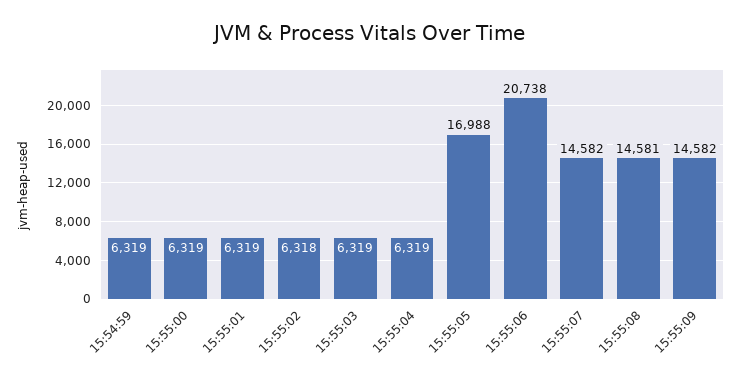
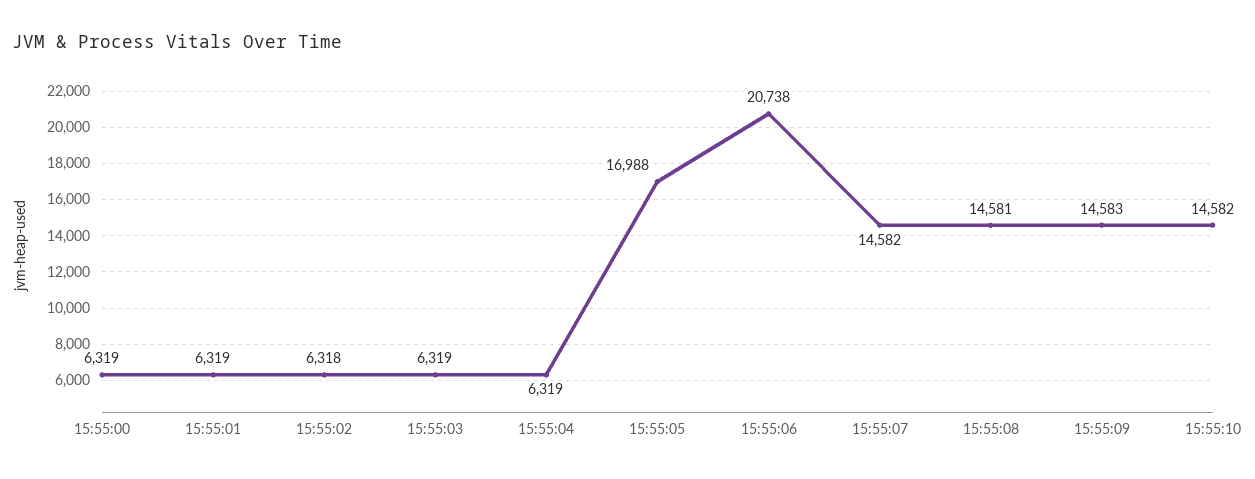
15:54:59: 6319 -> none
15:55:09: 14582 -> 14583
15:55:10: none -> 14582

